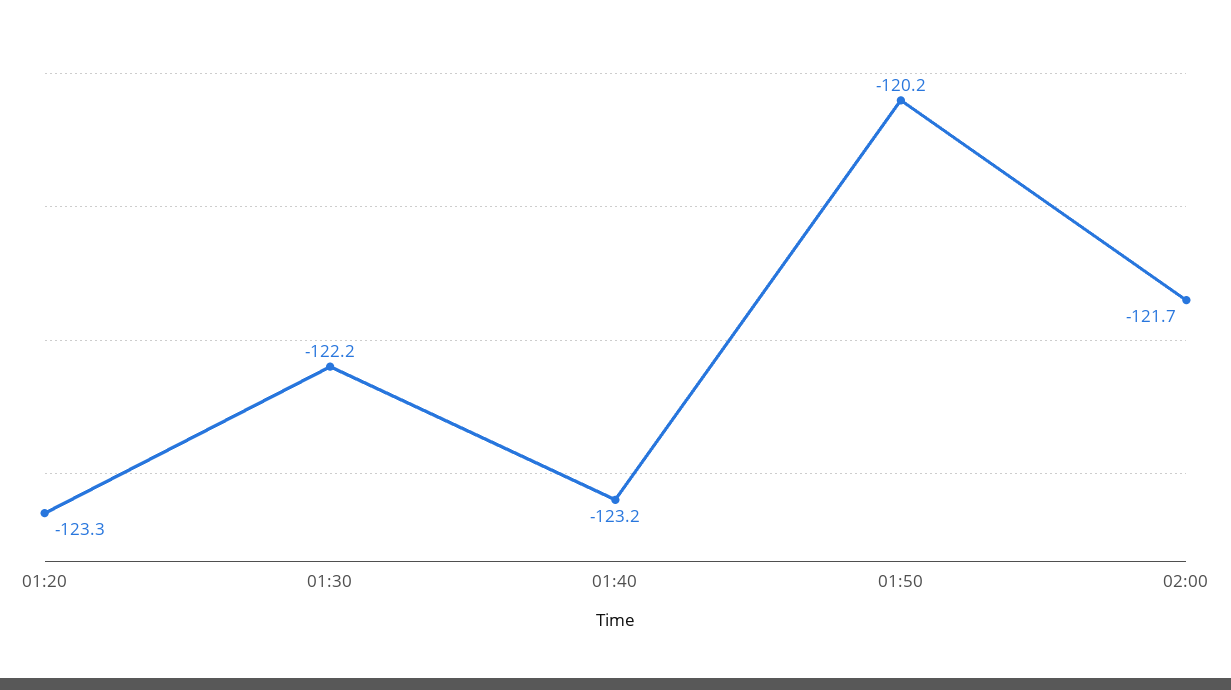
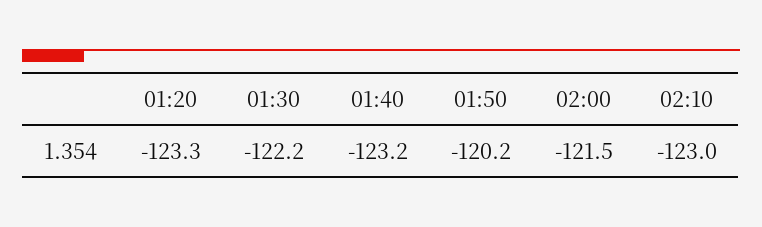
02:00: -121.7 -> -121.5
02:10: none -> -123

